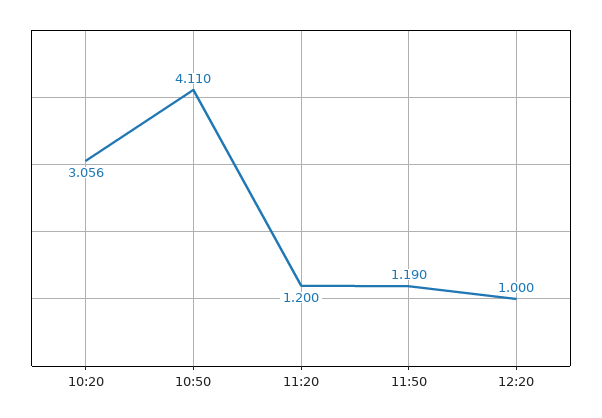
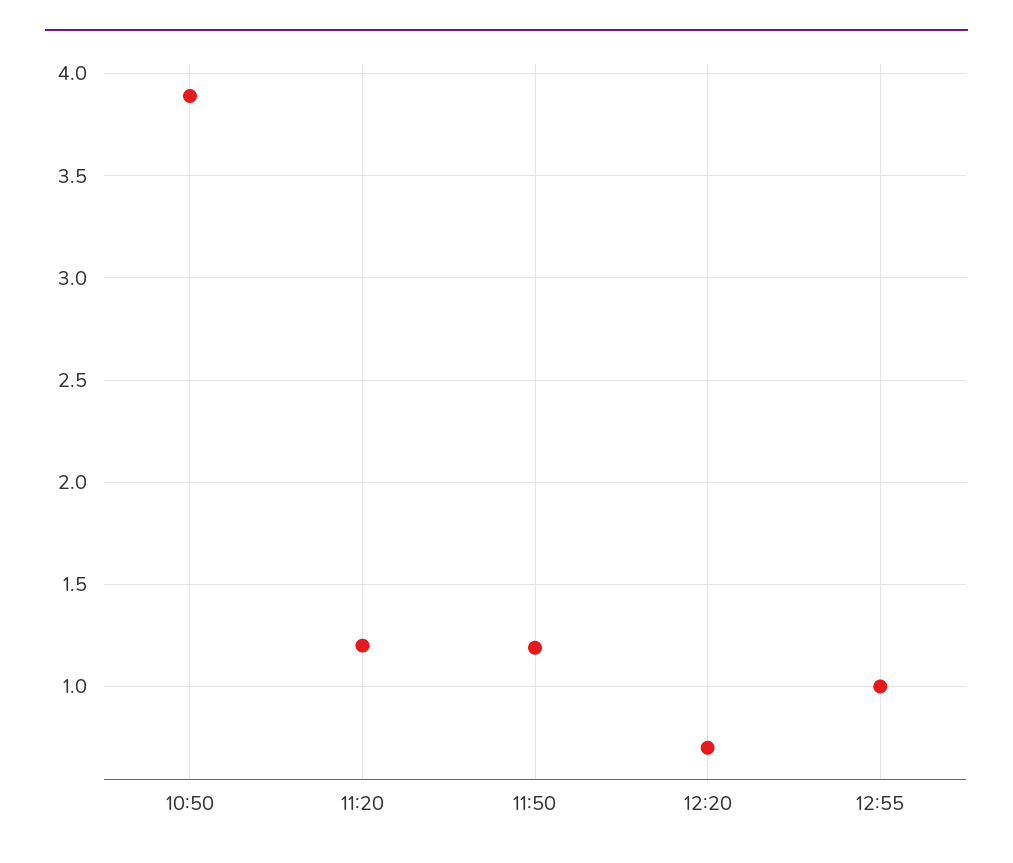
10:20: 3.056 -> none
10:50: 4.11 -> 3.9
12:20: 1 -> 0.7
12:55: none -> 1

